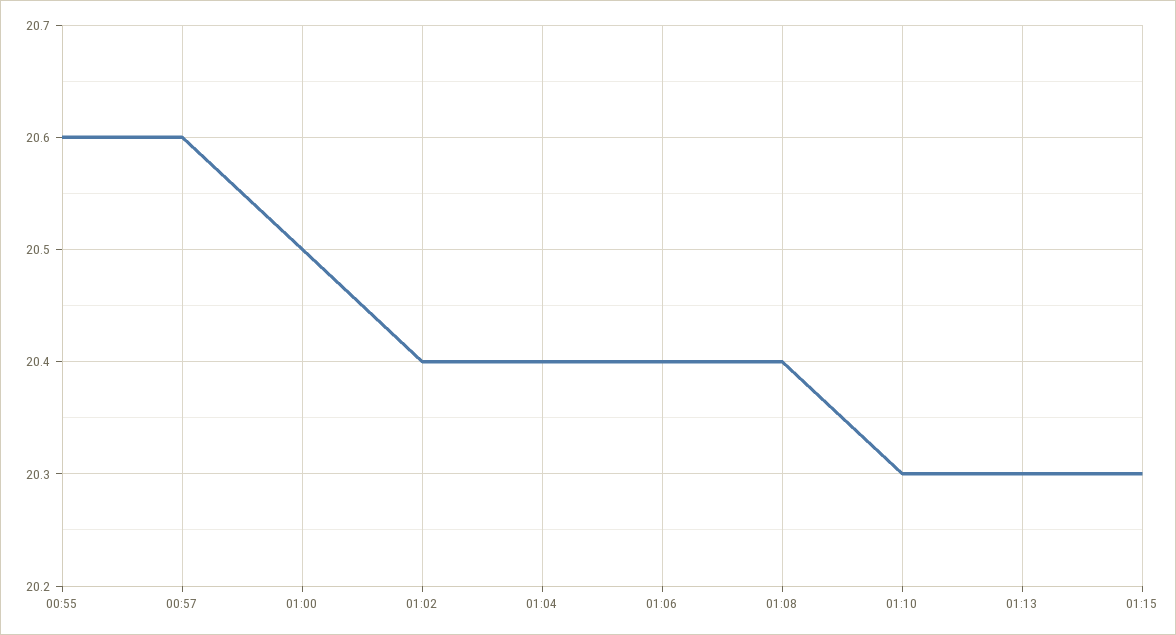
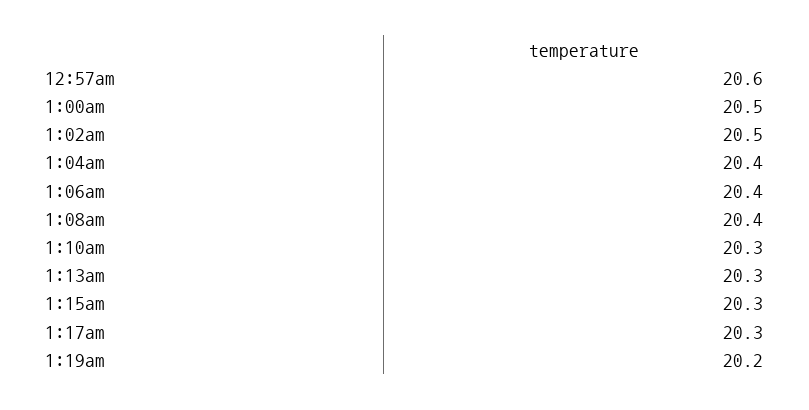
00:55: 20.6 -> none
01:02: 20.4 -> 20.5
1:17am: none -> 20.3
1:19am: none -> 20.2

